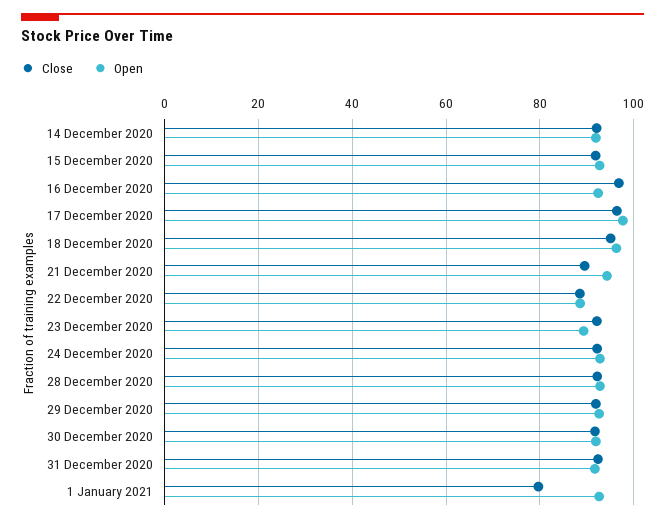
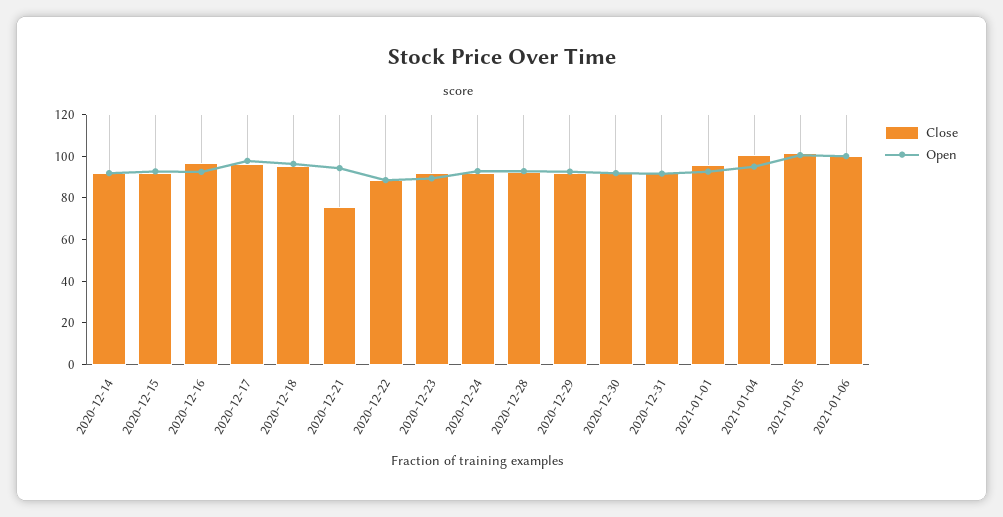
Close, 21 December 2020: 90 -> 75
Close, 1 January 2021: 80 -> 95
Close, 2021-01-04: none -> 100
Open, 2021-01-04: none -> 95
Close, 2021-01-05: none -> 100
Open, 2021-01-05: none -> 100
Close, 2021-01-06: none -> 100
Open, 2021-01-06: none -> 100

